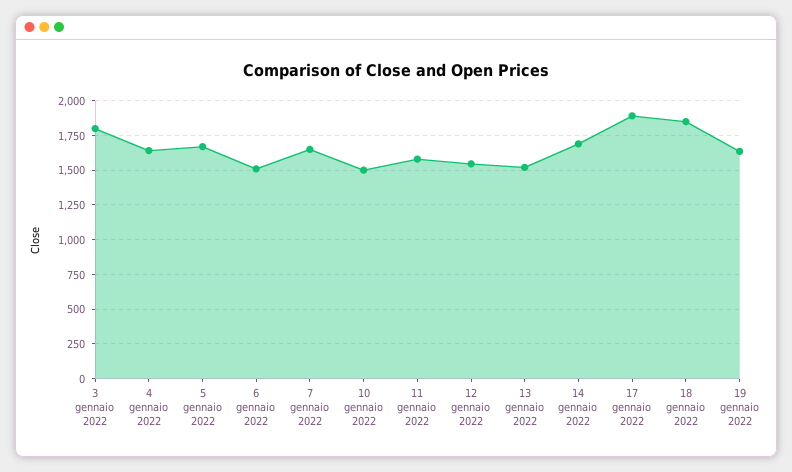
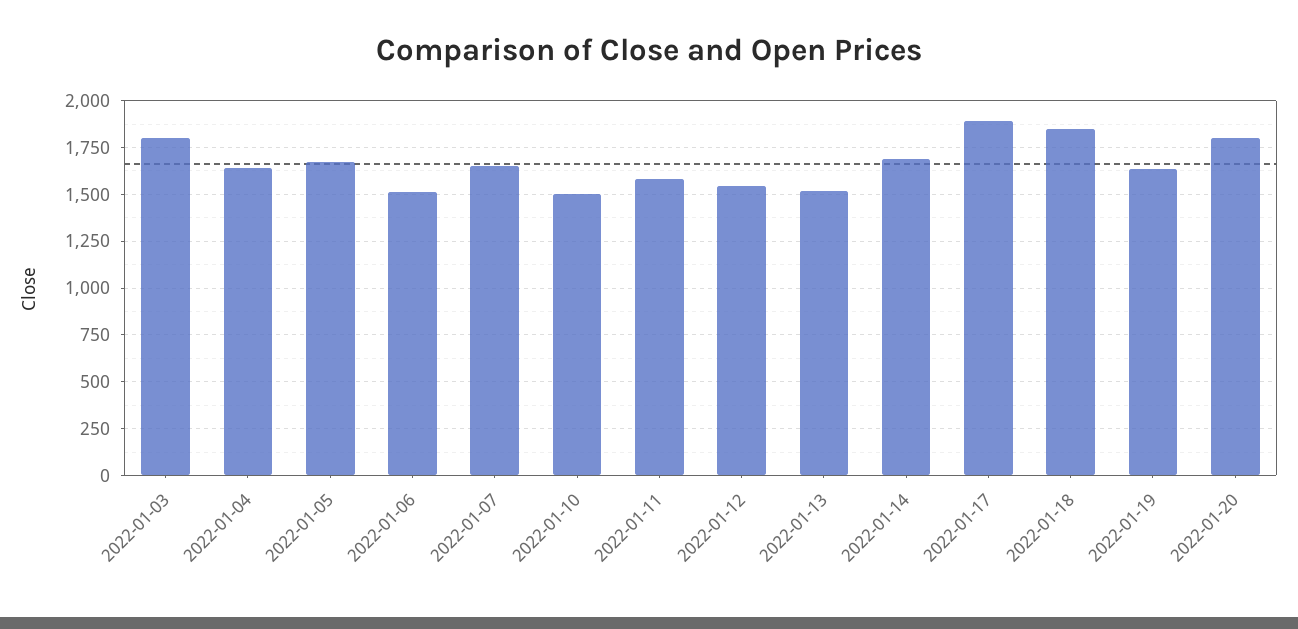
2022-01-20: none -> 1800

